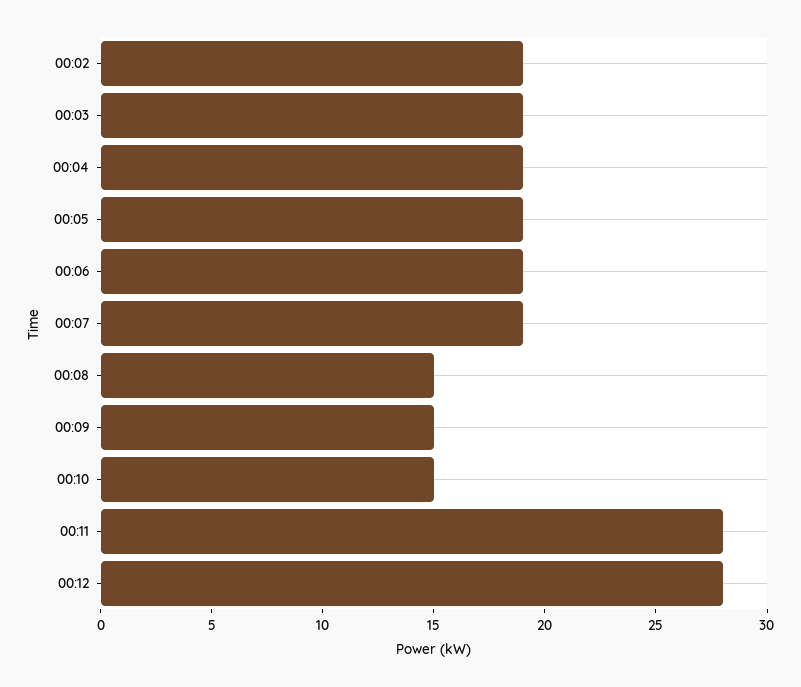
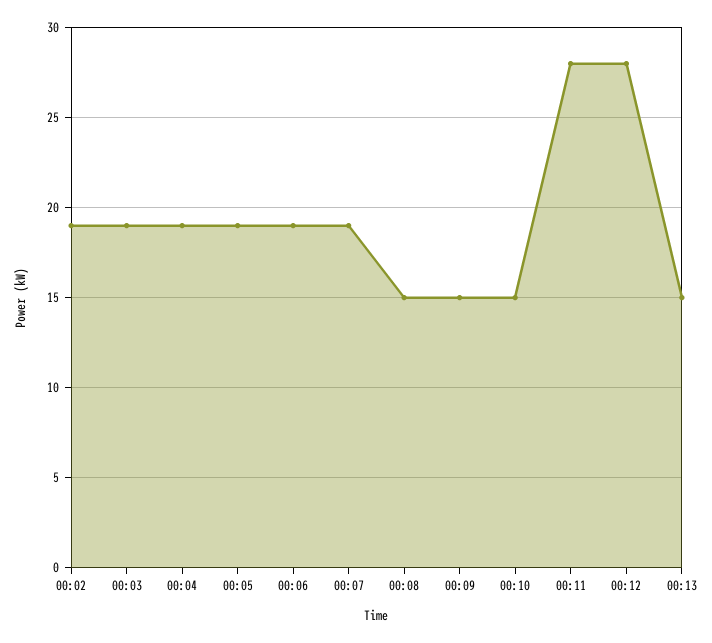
00:13: none -> 15

